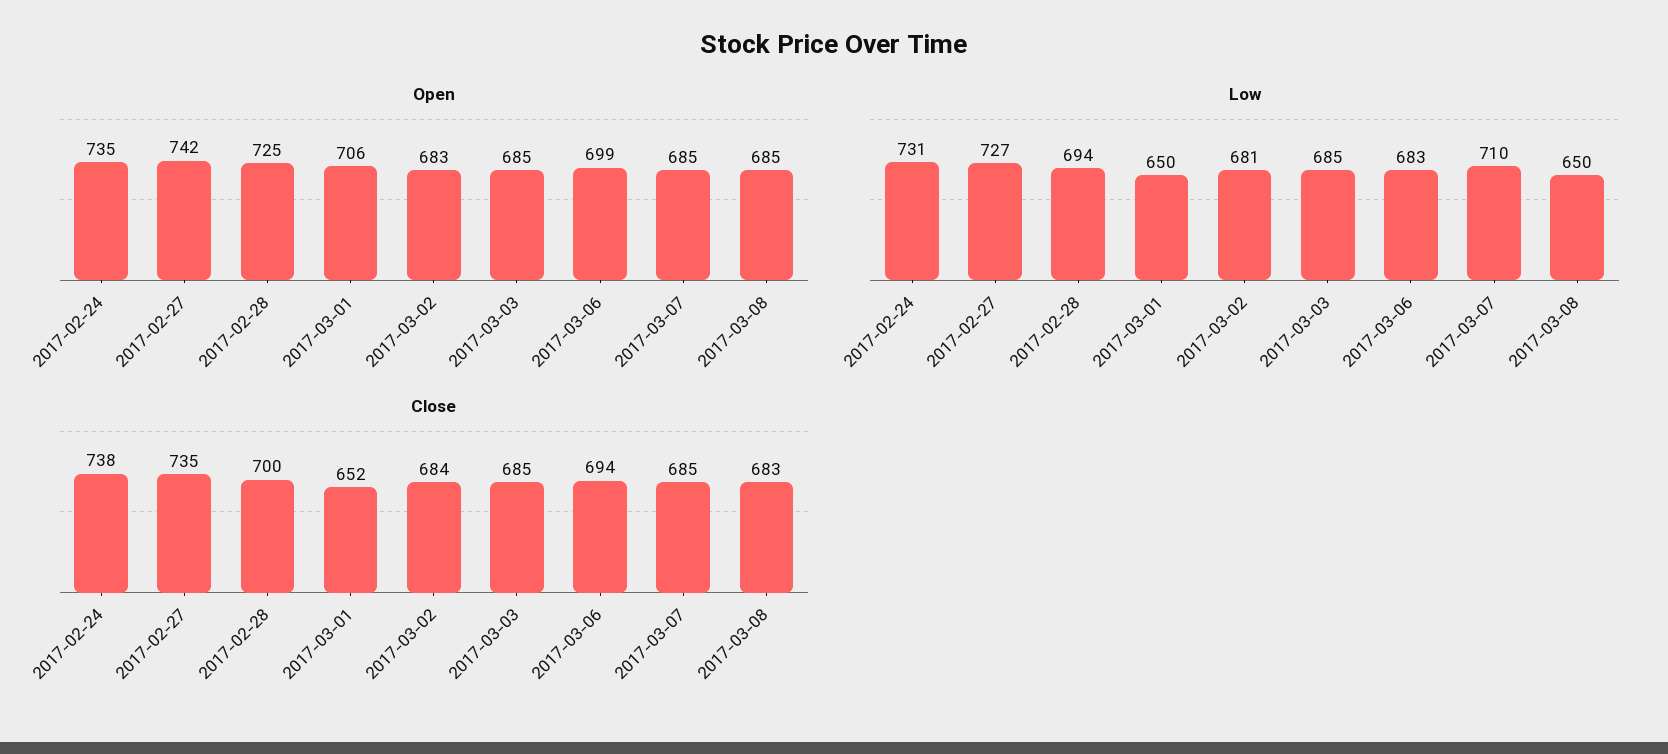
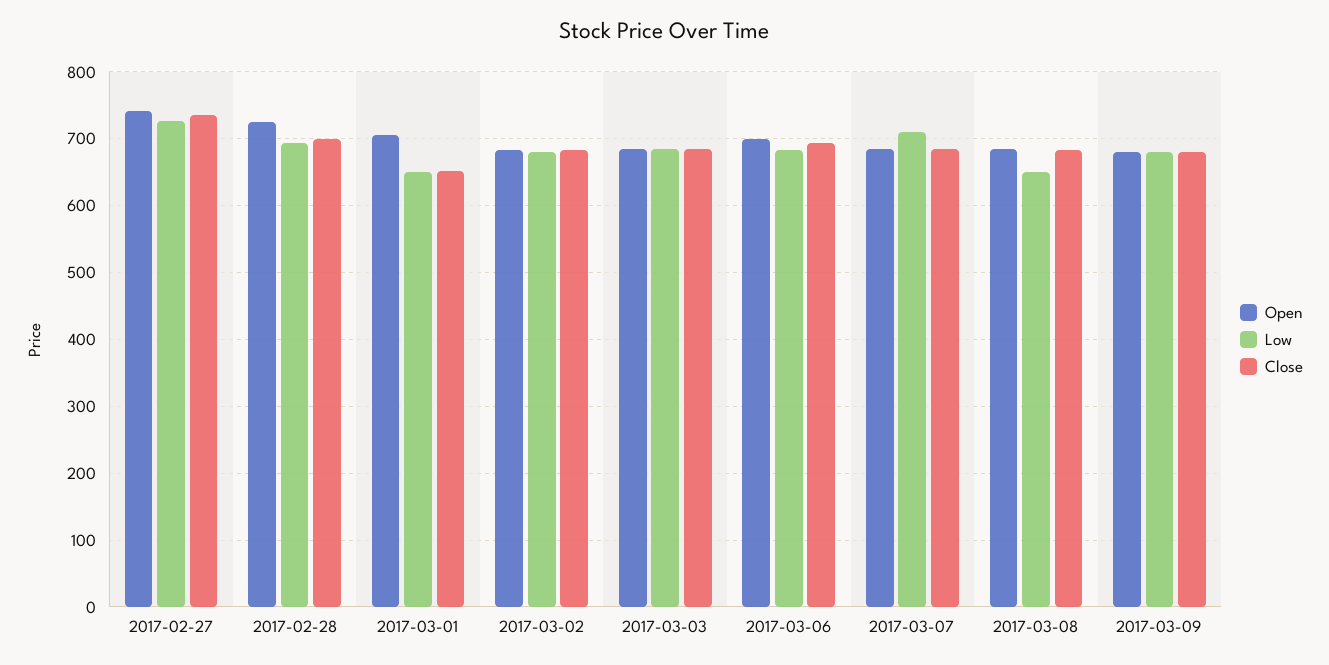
Open, 2017-02-24: 735 -> none
Low, 2017-02-24: 731 -> none
Close, 2017-02-24: 738 -> none
Open, 2017-03-09: none -> 680
Low, 2017-03-09: none -> 680
Close, 2017-03-09: none -> 680

